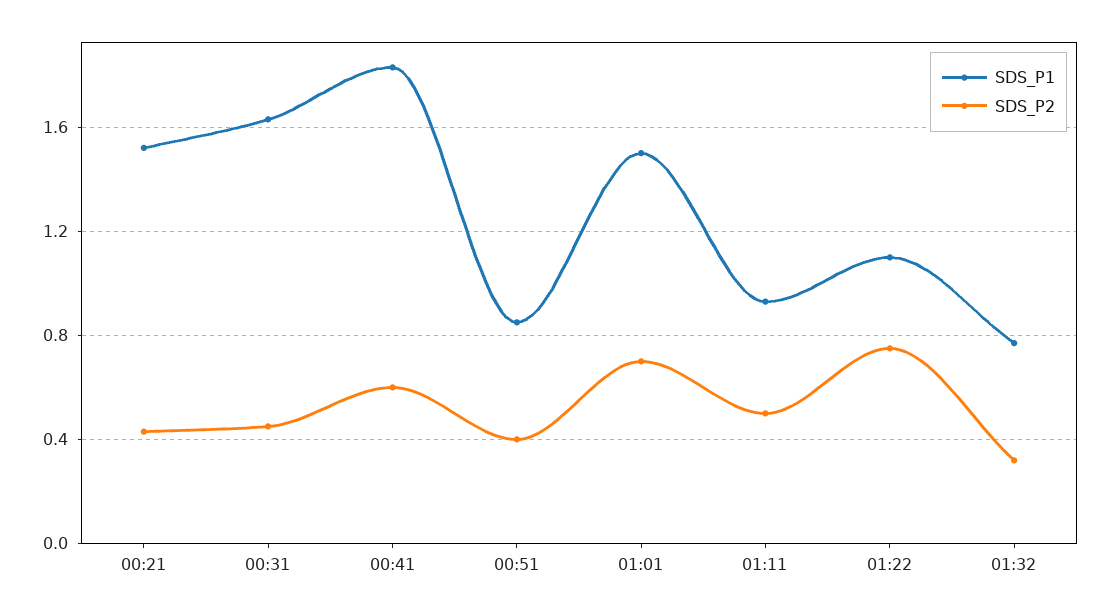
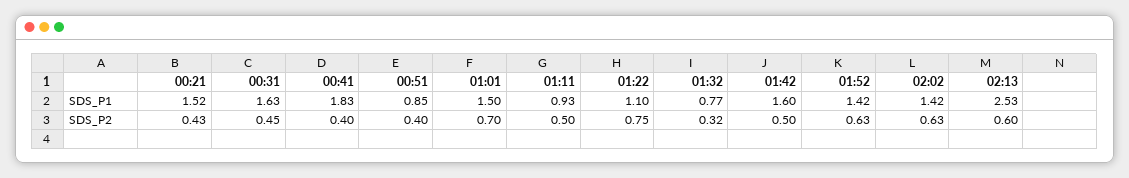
SDS_P2, 00:41: 0.6 -> 0.4
SDS_P1, 01:42: none -> 1.6
SDS_P1, 01:52: none -> 1.42
SDS_P1, 02:02: none -> 1.42
SDS_P1, 02:13: none -> 2.53
SDS_P2, 01:42: none -> 0.5
SDS_P2, 01:52: none -> 0.63
SDS_P2, 02:02: none -> 0.63
SDS_P2, 02:13: none -> 0.6

